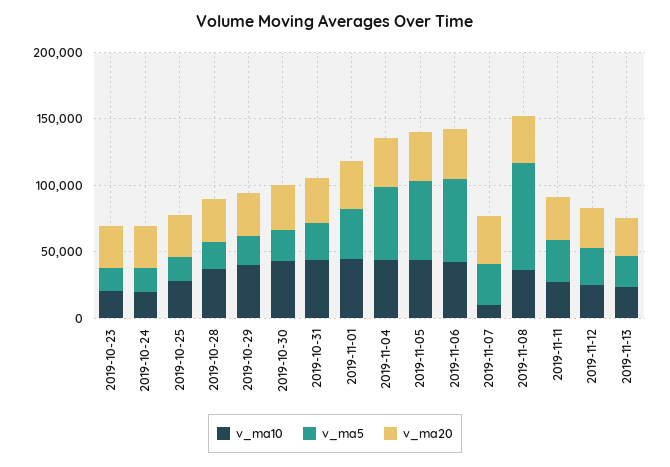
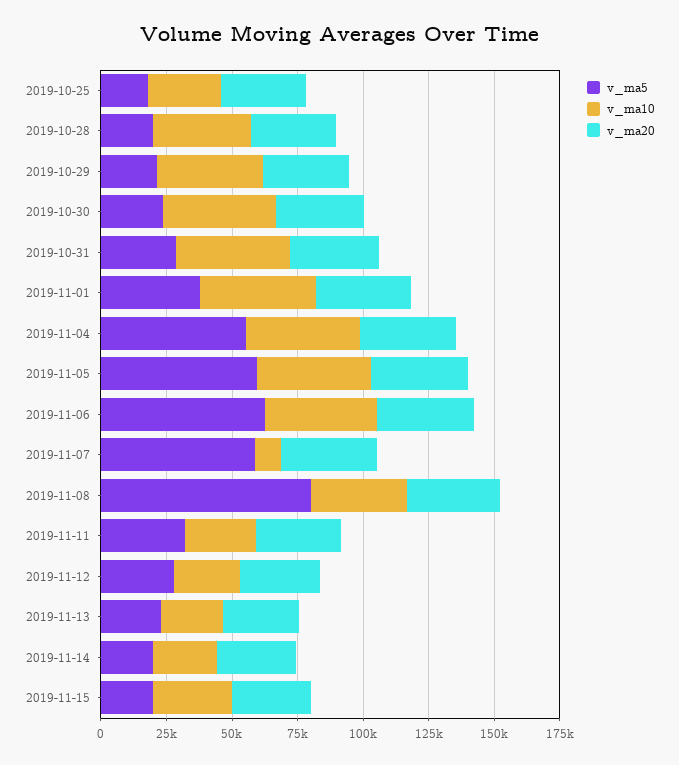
v_ma10, 2019-10-23: 20000 -> none
v_ma5, 2019-10-23: 20000 -> none
v_ma20, 2019-10-23: 30000 -> none
v_ma10, 2019-10-24: 20000 -> none
v_ma5, 2019-10-24: 20000 -> none
v_ma20, 2019-10-24: 30000 -> none
v_ma5, 2019-11-07: 30000 -> 60000
v_ma5, 2019-11-14: none -> 20000
v_ma10, 2019-11-14: none -> 25000
v_ma20, 2019-11-14: none -> 30000
v_ma5, 2019-11-15: none -> 20000
v_ma10, 2019-11-15: none -> 30000
v_ma20, 2019-11-15: none -> 30000

